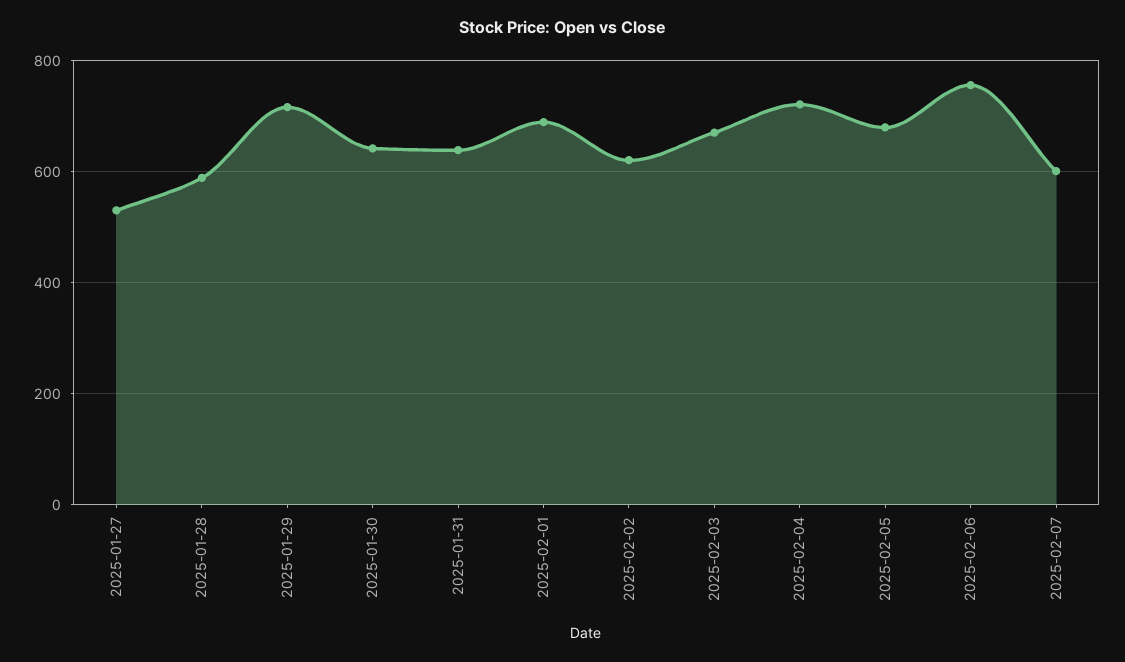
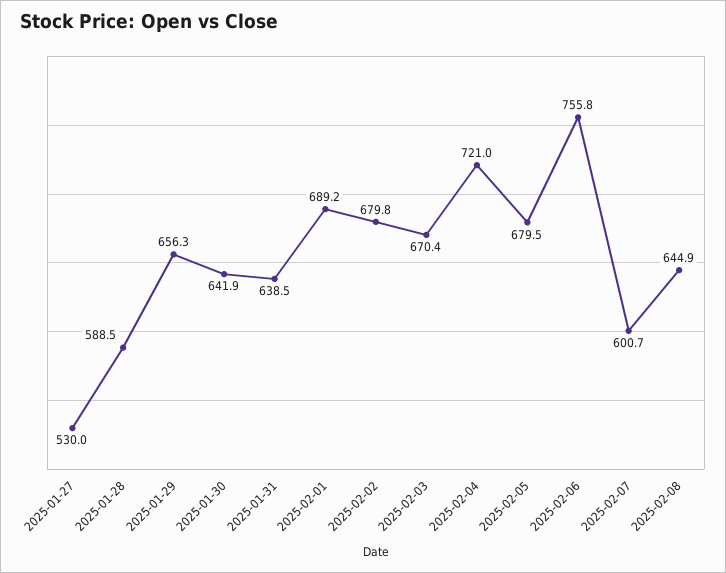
2025-01-29: 720 -> 656.3
2025-02-02: 620 -> 679.8
2025-02-08: none -> 644.9

